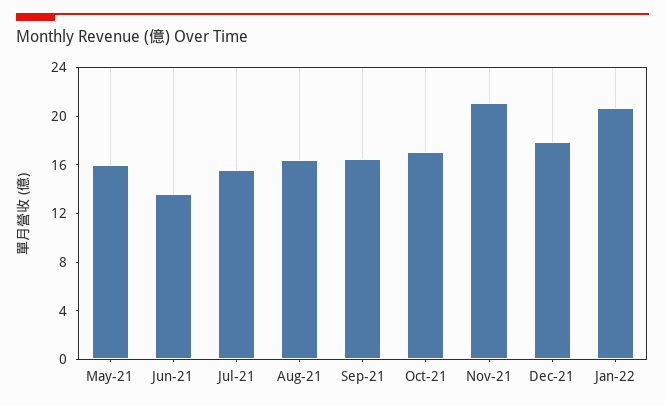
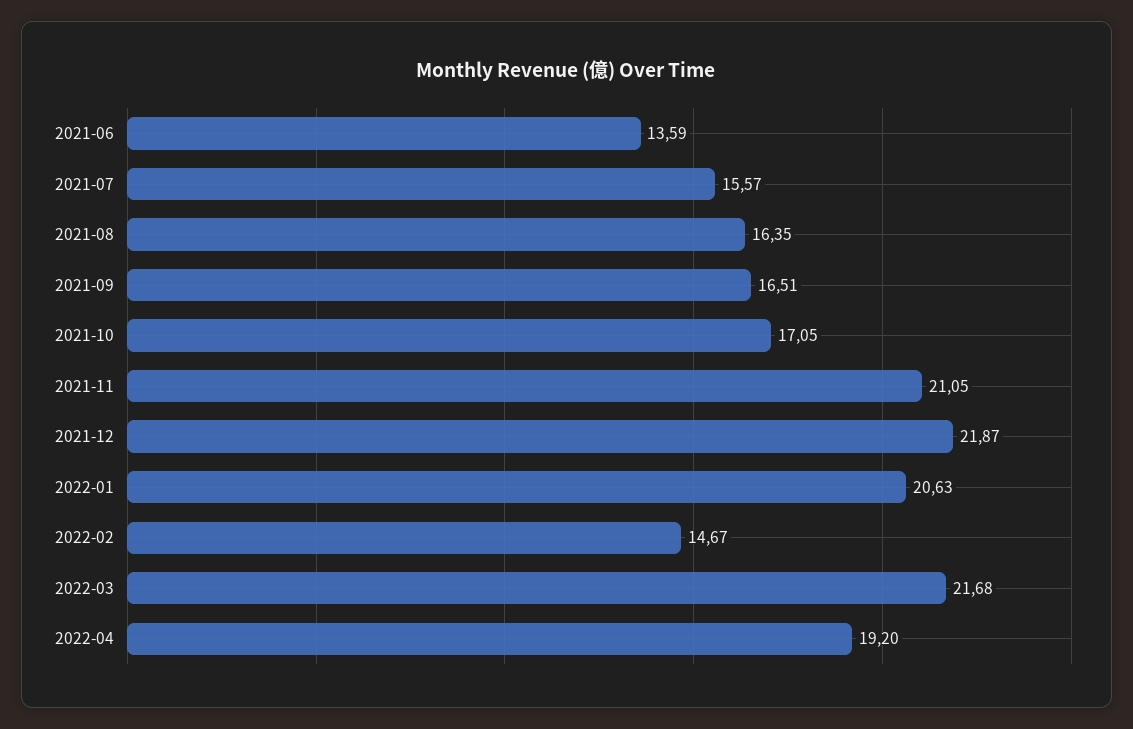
May-21: 16 -> none
Dec-21: 18 -> 21.87
2022-02: none -> 14.67
2022-03: none -> 21.68
2022-04: none -> 19.2

